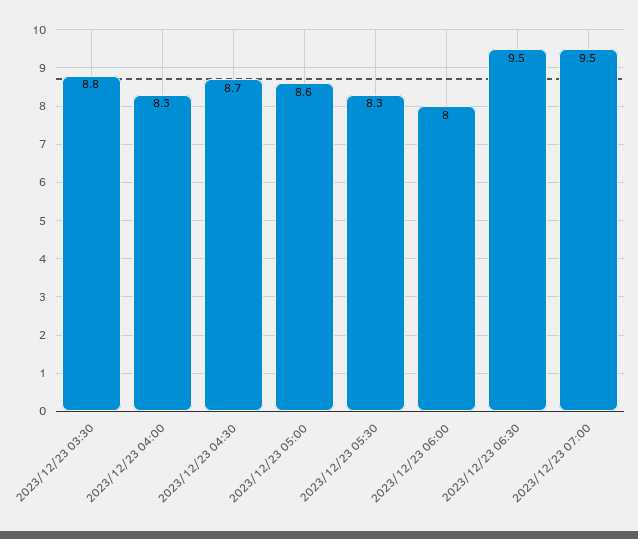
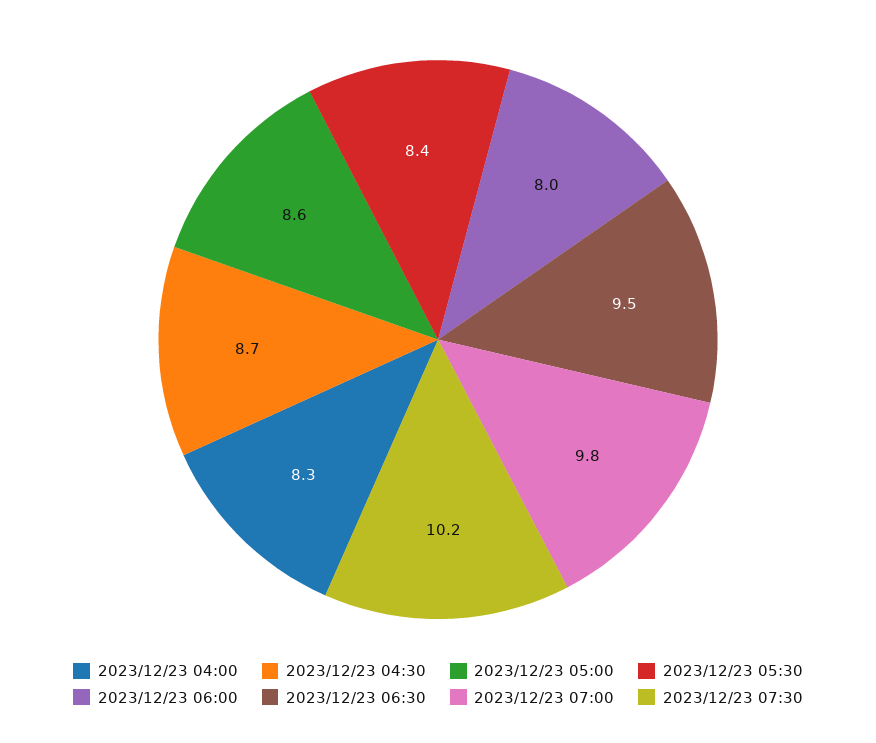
2023/12/23 03:30: 8.8 -> none
2023/12/23 05:30: 8.3 -> 8.4
2023/12/23 07:00: 9.5 -> 9.8
2023/12/23 07:30: none -> 10.2

